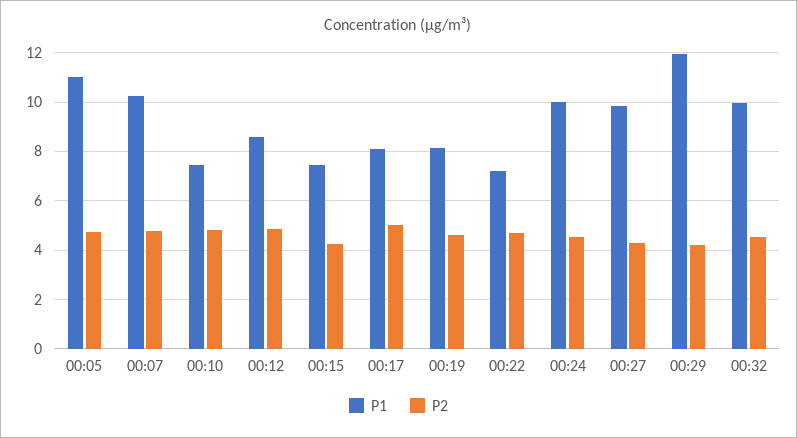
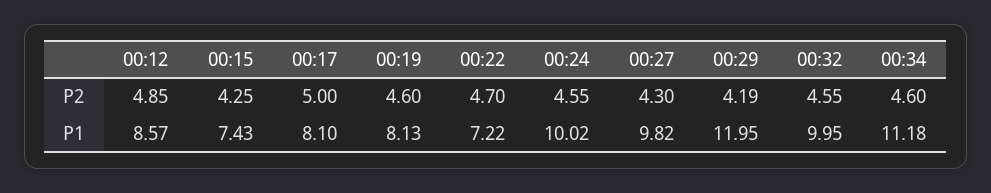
P1, 00:05: 11 -> none
P2, 00:05: 4.75 -> none
P1, 00:07: 10.25 -> none
P2, 00:07: 4.75 -> none
P1, 00:10: 7.5 -> none
P2, 00:10: 4.75 -> none
P2, 00:34: none -> 4.6
P1, 00:34: none -> 11.18

